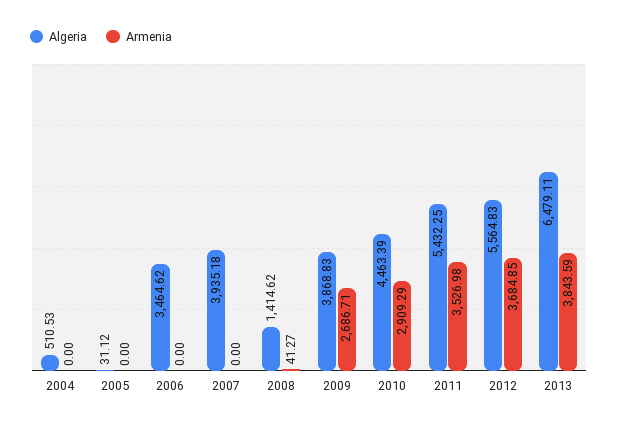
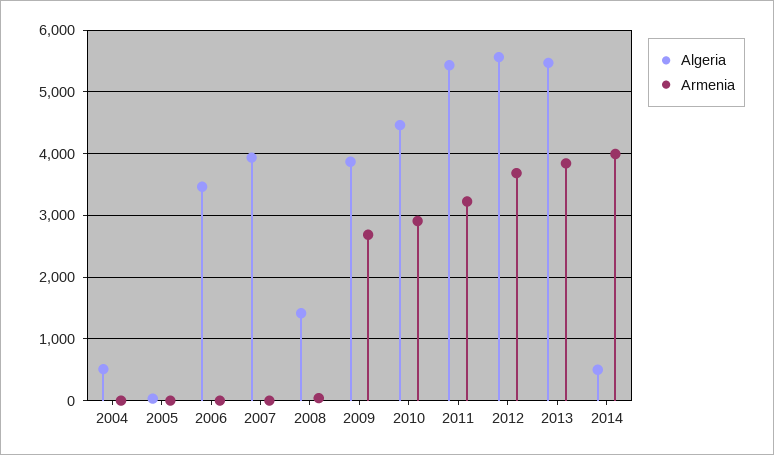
Armenia, 2011: 3526.98 -> 3200
Algeria, 2013: 6479.11 -> 5500
Algeria, 2014: none -> 500
Armenia, 2014: none -> 4000

